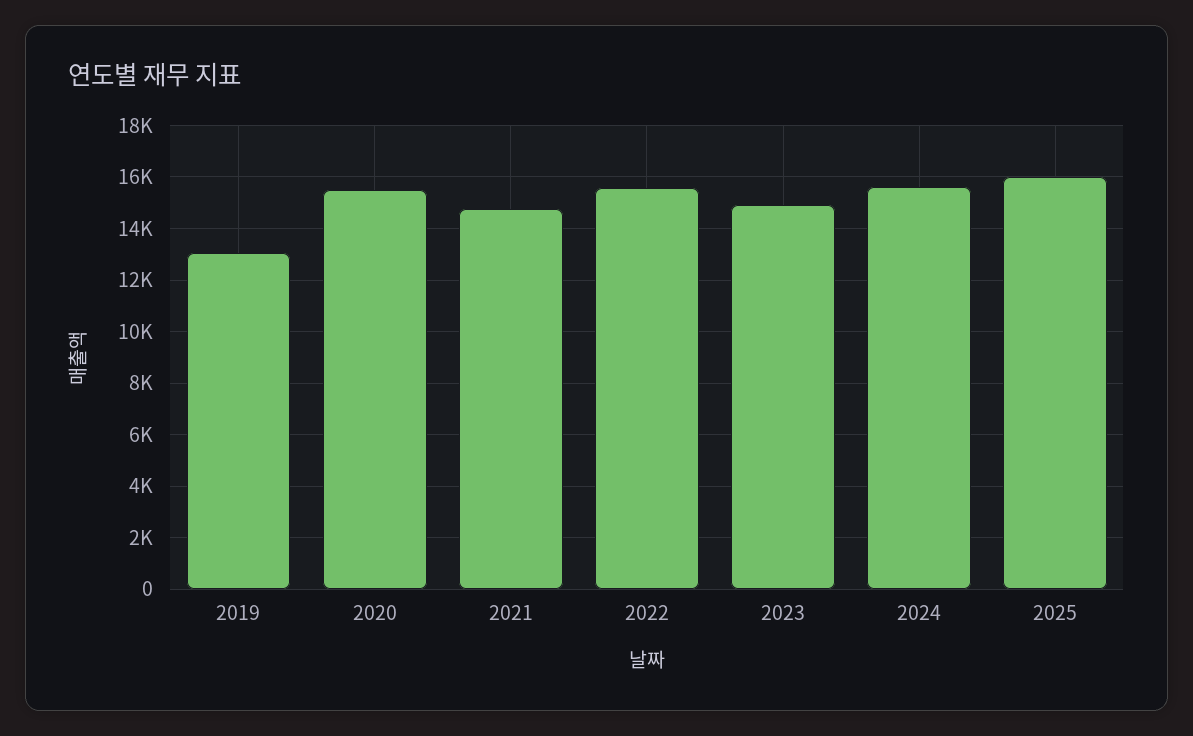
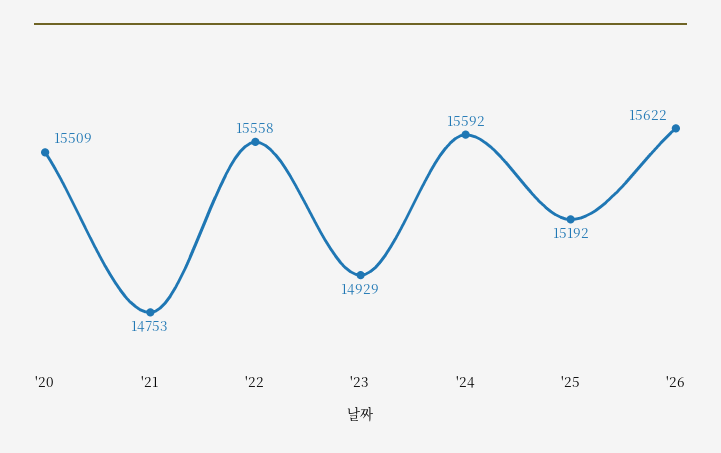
2019: 13000 -> none
2025: 16000 -> 15192
'26: none -> 15622

